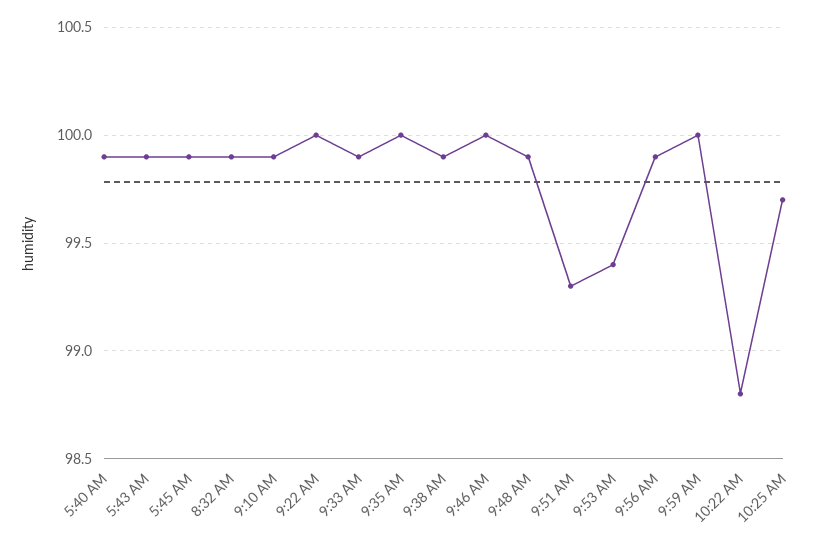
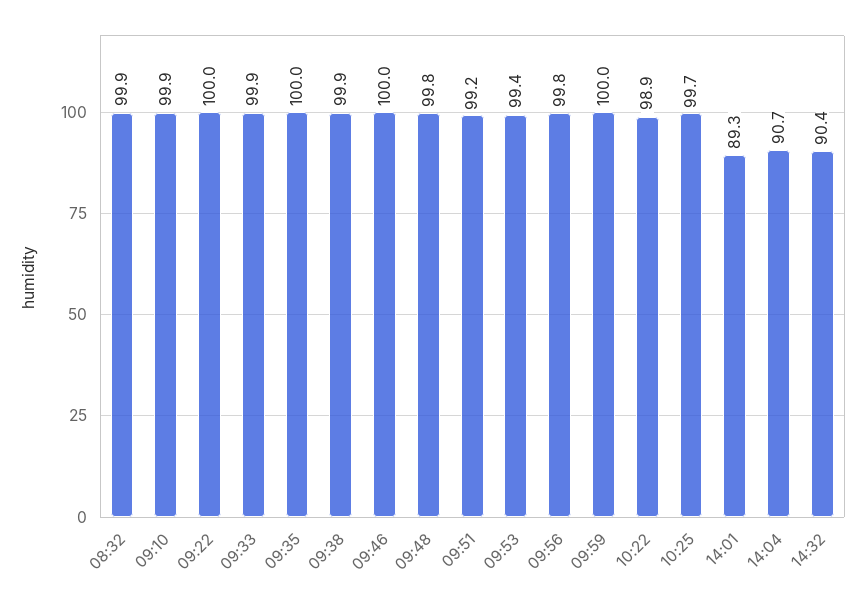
5:40 AM: 99.9 -> none
5:43 AM: 99.9 -> none
5:45 AM: 99.9 -> none
9:48 AM: 99.9 -> 99.8
9:51 AM: 99.3 -> 99.2
9:56 AM: 99.9 -> 99.8
10:22 AM: 98.8 -> 98.9
14:01: none -> 89.3
14:04: none -> 90.7
14:32: none -> 90.4

